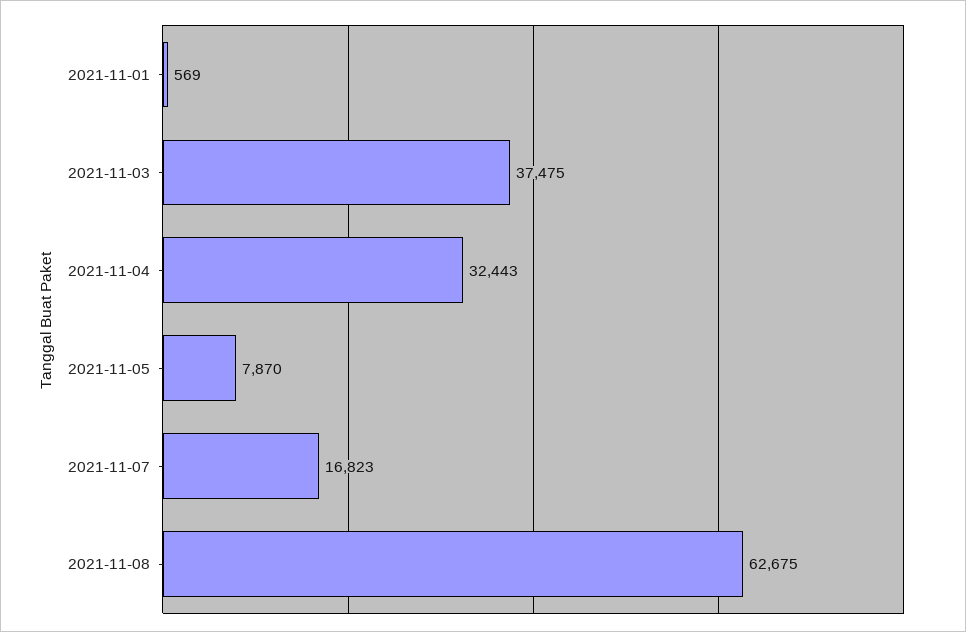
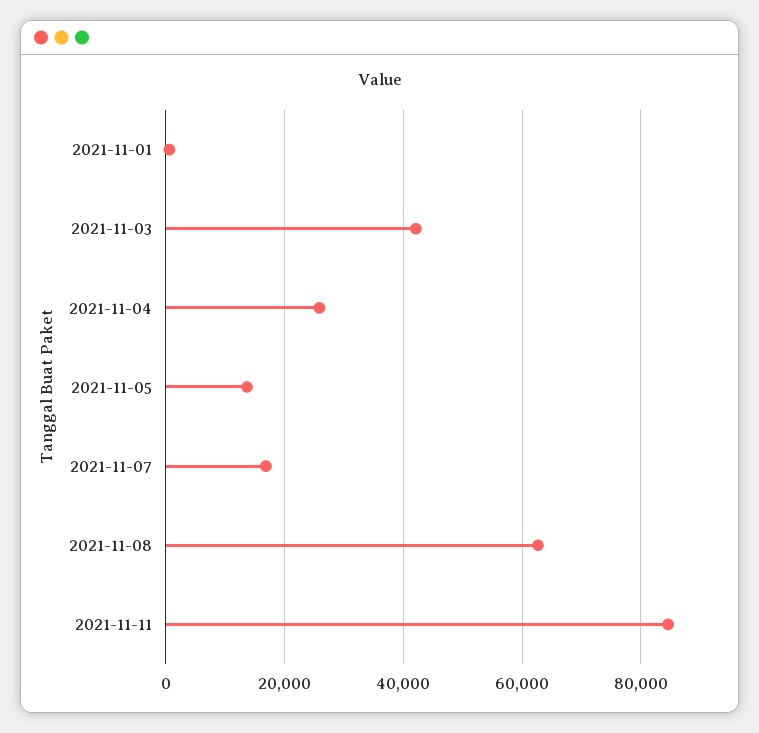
2021-11-03: 37475 -> 42000
2021-11-04: 32443 -> 26000
2021-11-05: 7870 -> 14000
2021-11-11: none -> 84000

